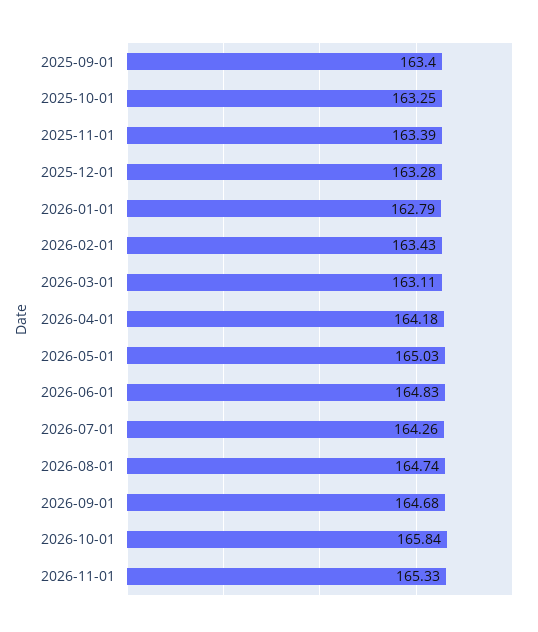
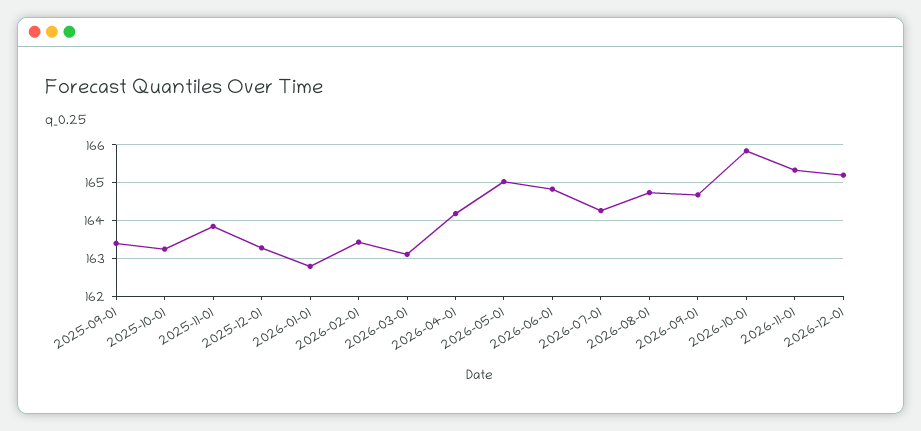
2025-11-01: 163.39 -> 163.8
2026-12-01: none -> 165.2

